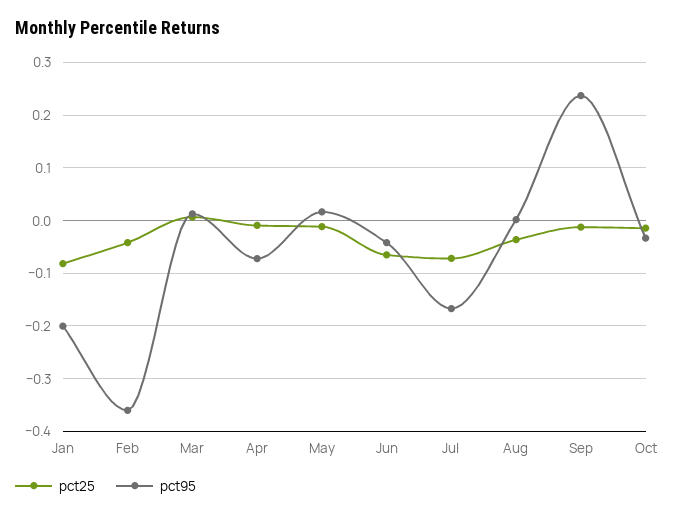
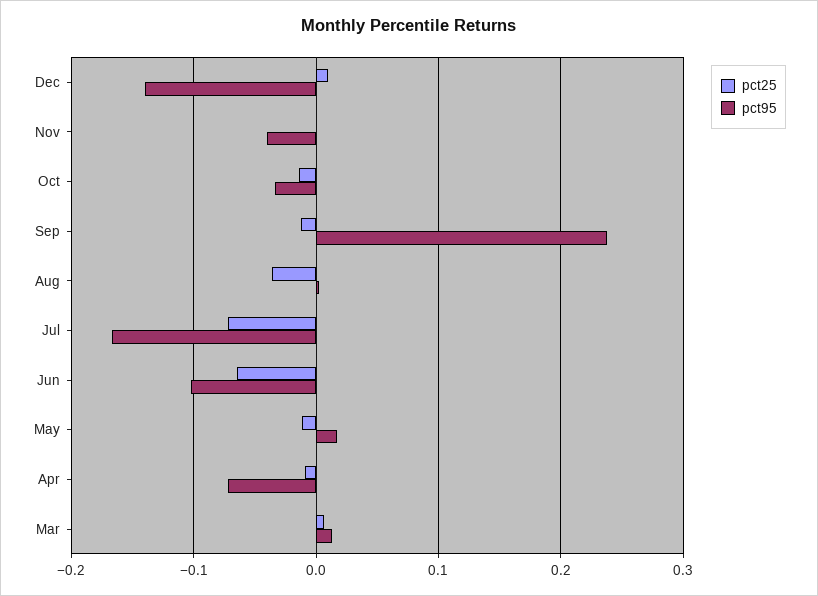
pct25, Jan: -0.08 -> none
pct95, Jan: -0.2 -> none
pct25, Feb: -0.04 -> none
pct95, Feb: -0.36 -> none
pct95, Jun: -0.04 -> -0.1
pct25, Dec: none -> 0.01
pct95, Dec: none -> -0.14
pct25, Nov: none -> 0
pct95, Nov: none -> -0.04

